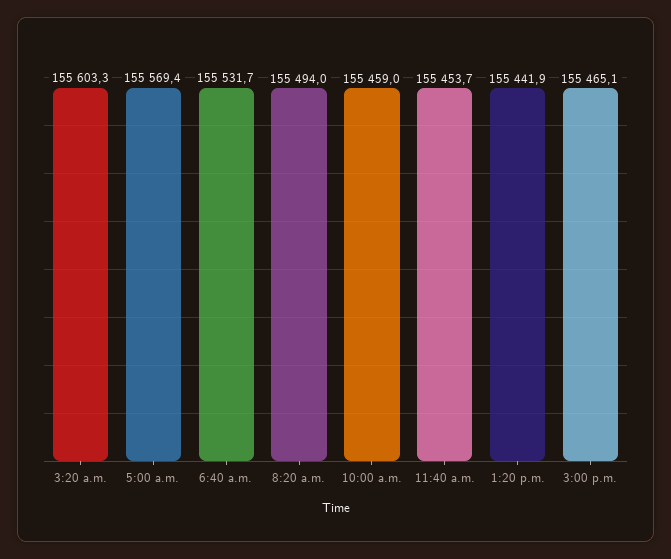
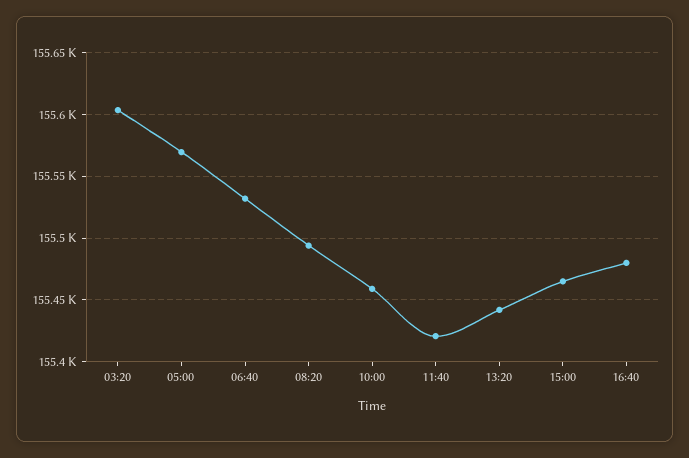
11:40 a.m.: 155453.7 -> 155420
16:40: none -> 155480

